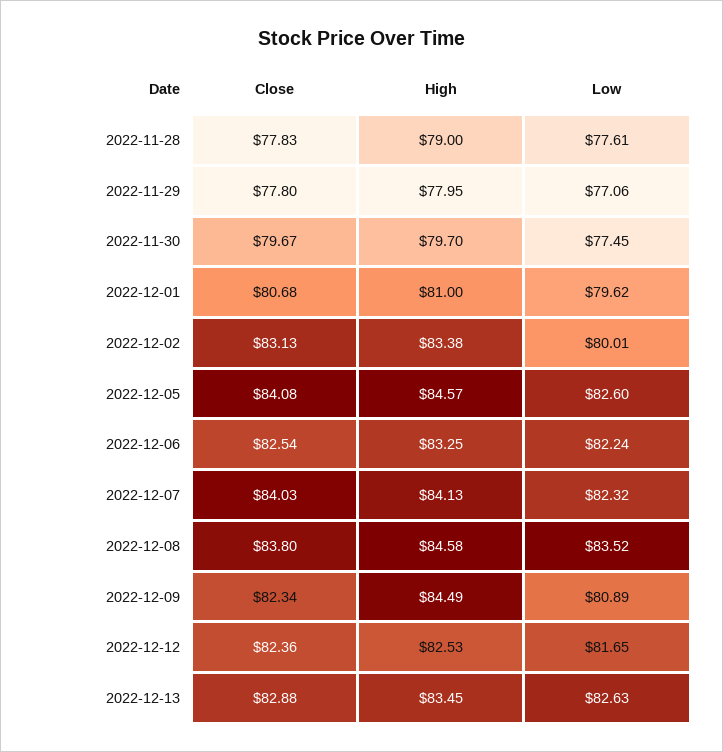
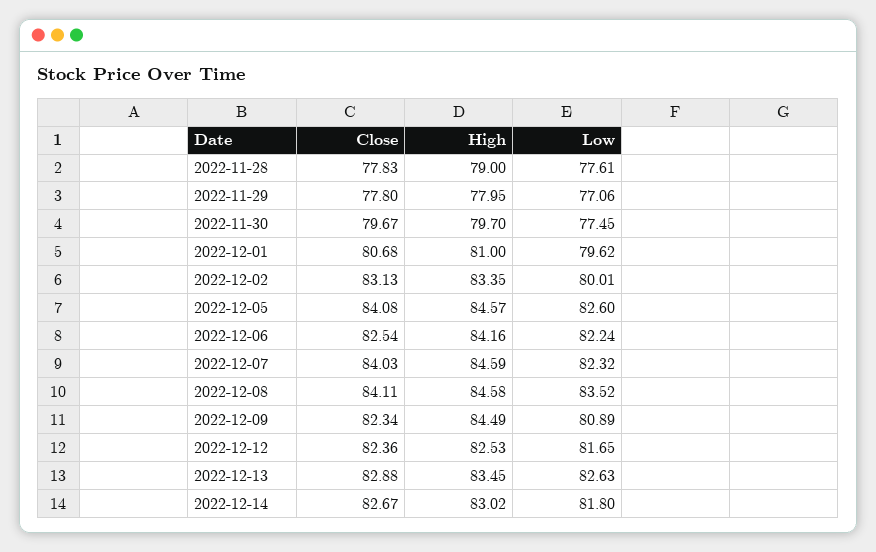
High, 2022-12-02: 83.38 -> 83.35
High, 2022-12-06: 83.25 -> 84.16
High, 2022-12-07: 84.13 -> 84.59
Close, 2022-12-08: 83.8 -> 84.11
Close, 2022-12-14: none -> 82.67
High, 2022-12-14: none -> 83.02
Low, 2022-12-14: none -> 81.8

